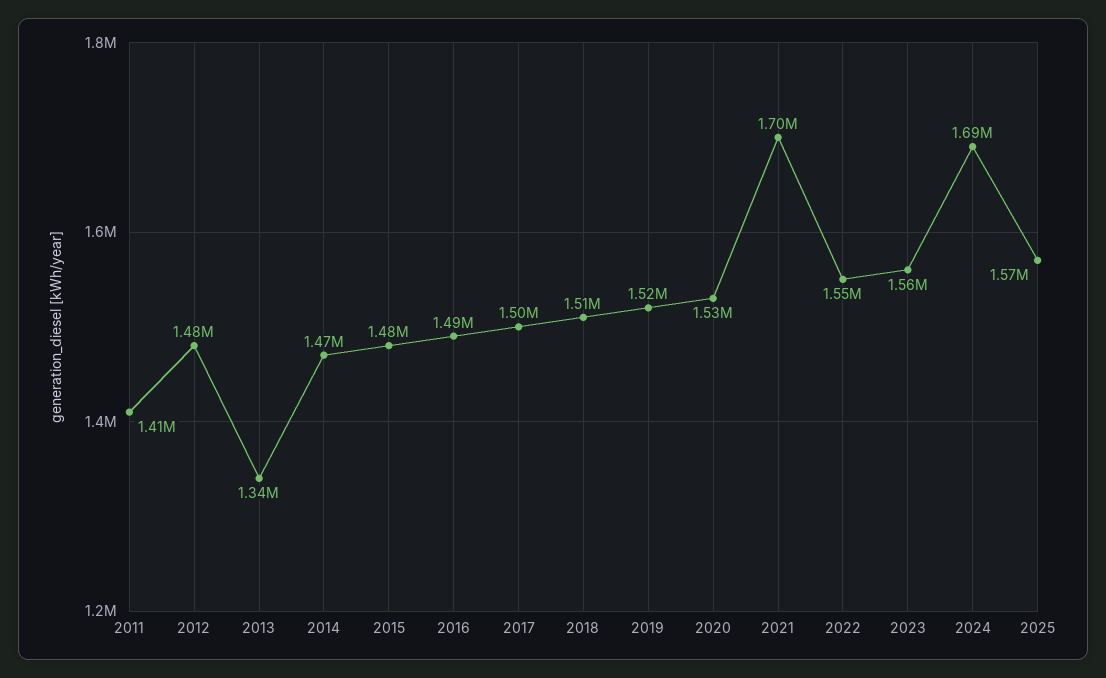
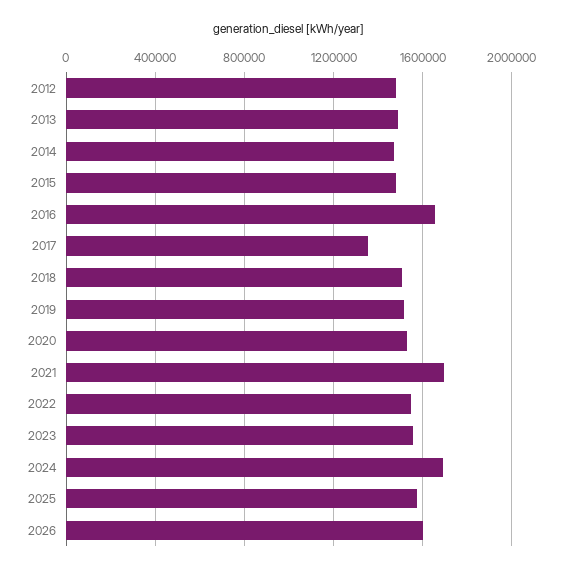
2011: 1410000 -> none
2013: 1340000 -> 1500000
2016: 1490000 -> 1650000
2017: 1500000 -> 1350000
2026: none -> 1600000

